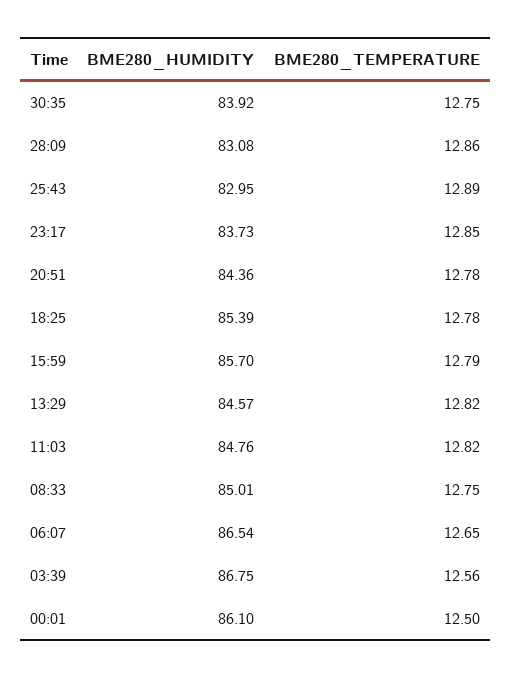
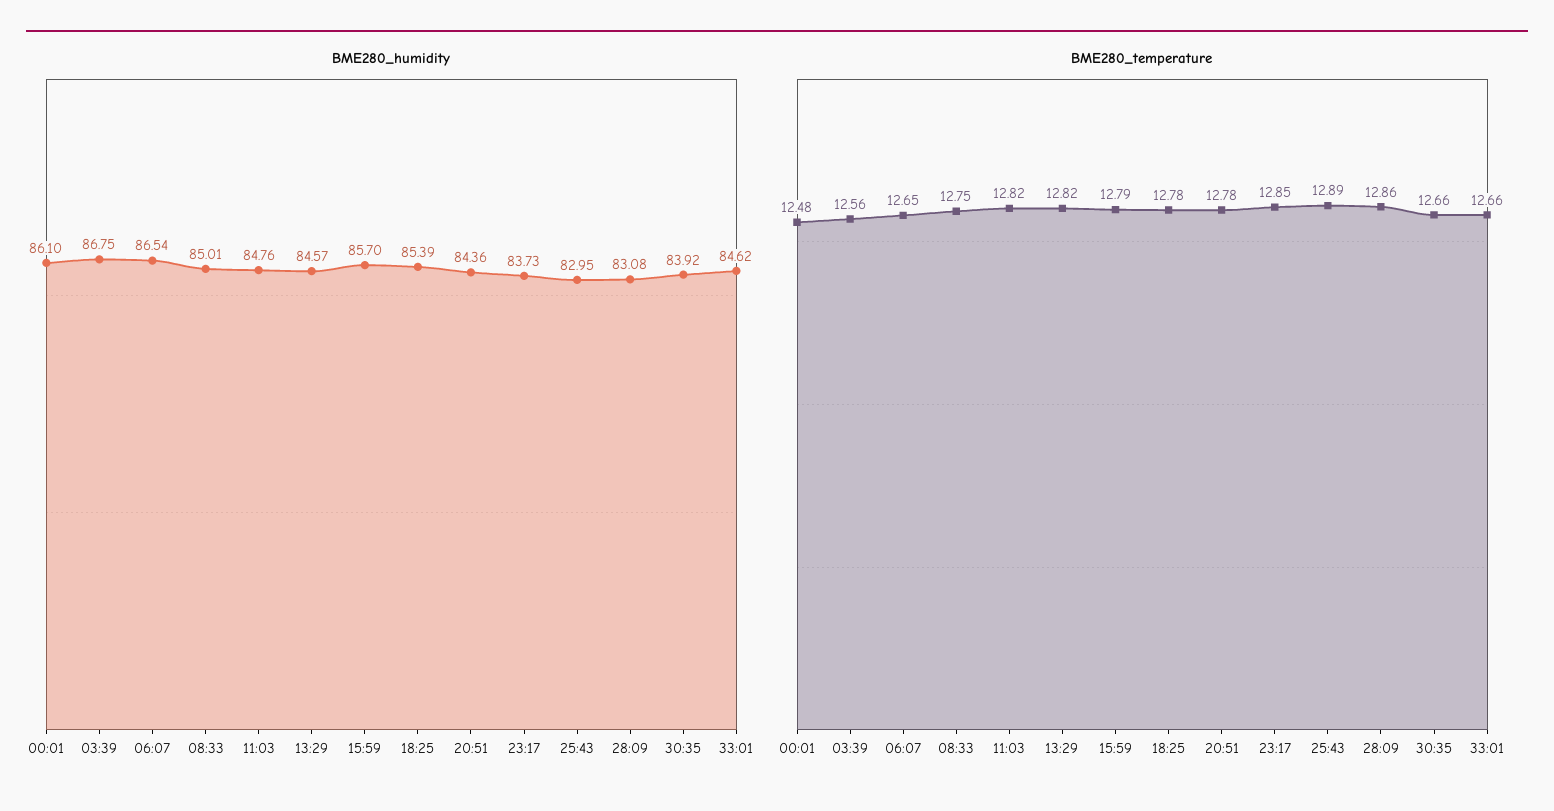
BME280_TEMPERATURE, 30:35: 12.75 -> 12.66
BME280_TEMPERATURE, 00:01: 12.5 -> 12.48
BME280_HUMIDITY, 33:01: none -> 84.62
BME280_TEMPERATURE, 33:01: none -> 12.66

